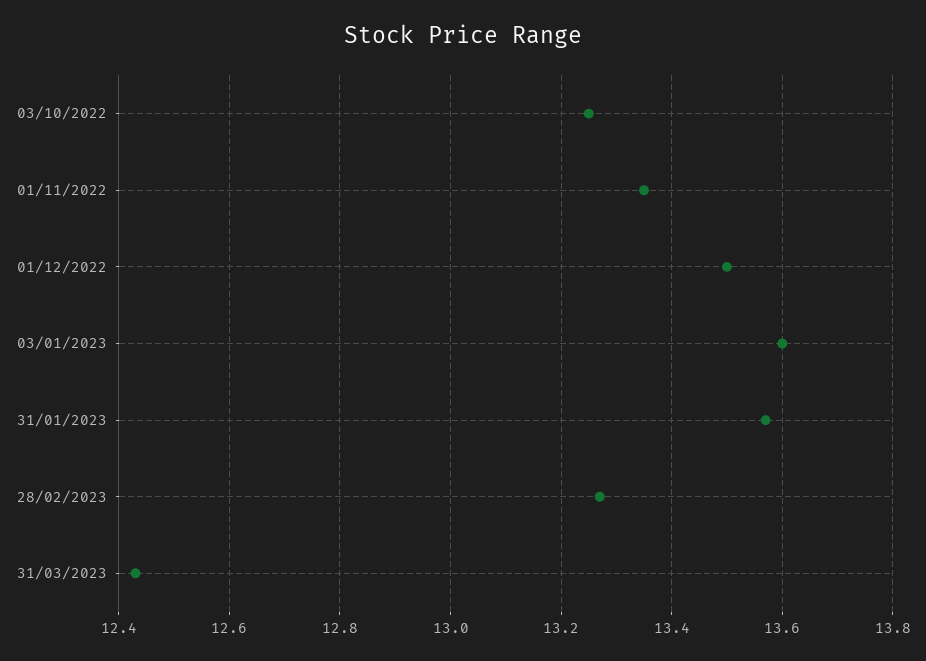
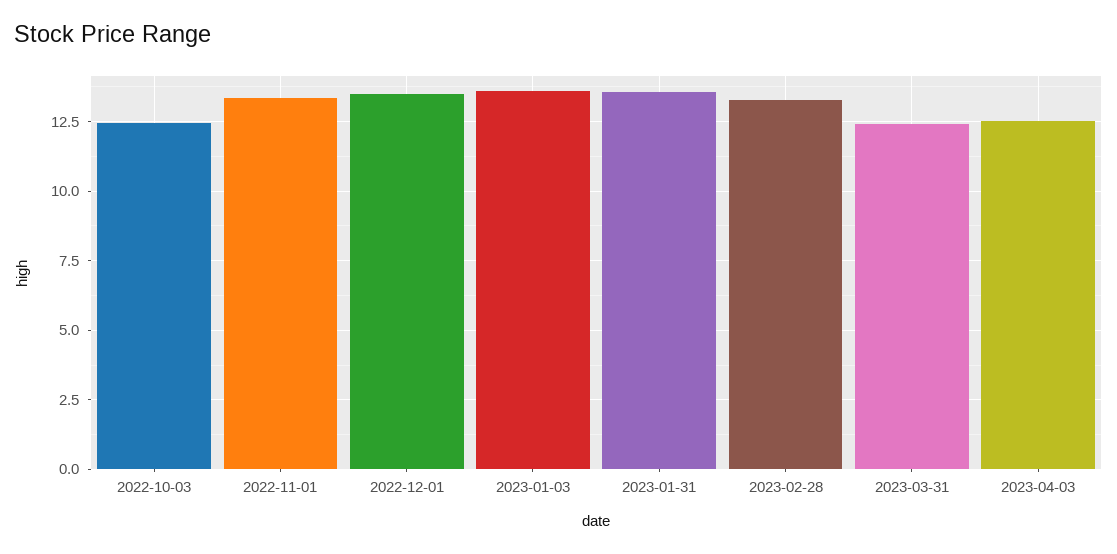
03/10/2022: 13.25 -> 12.5
2023-04-03: none -> 12.5

